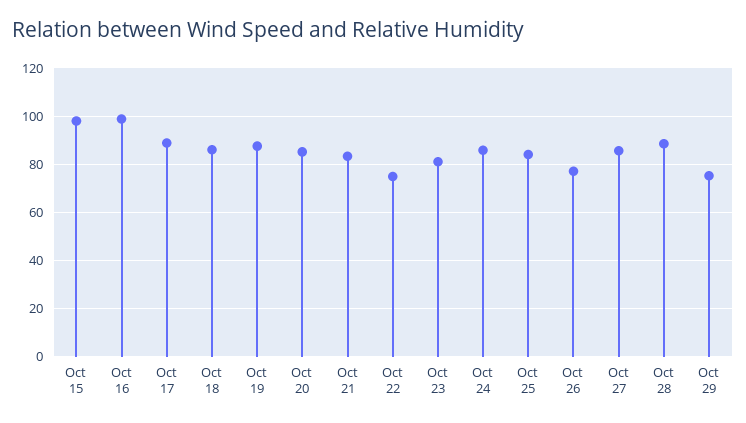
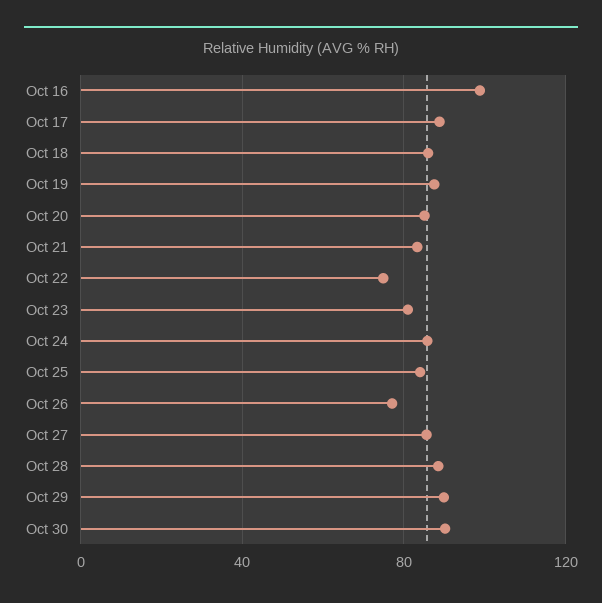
Oct 15: 97.5 -> none
Oct 29: 75 -> 90
Oct 30: none -> 90

